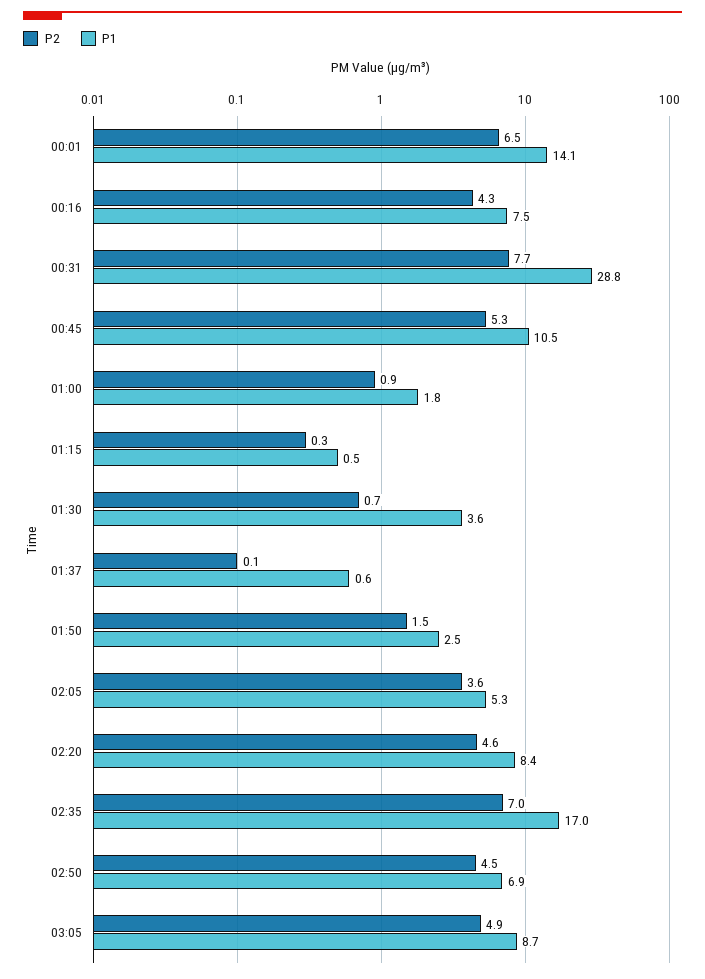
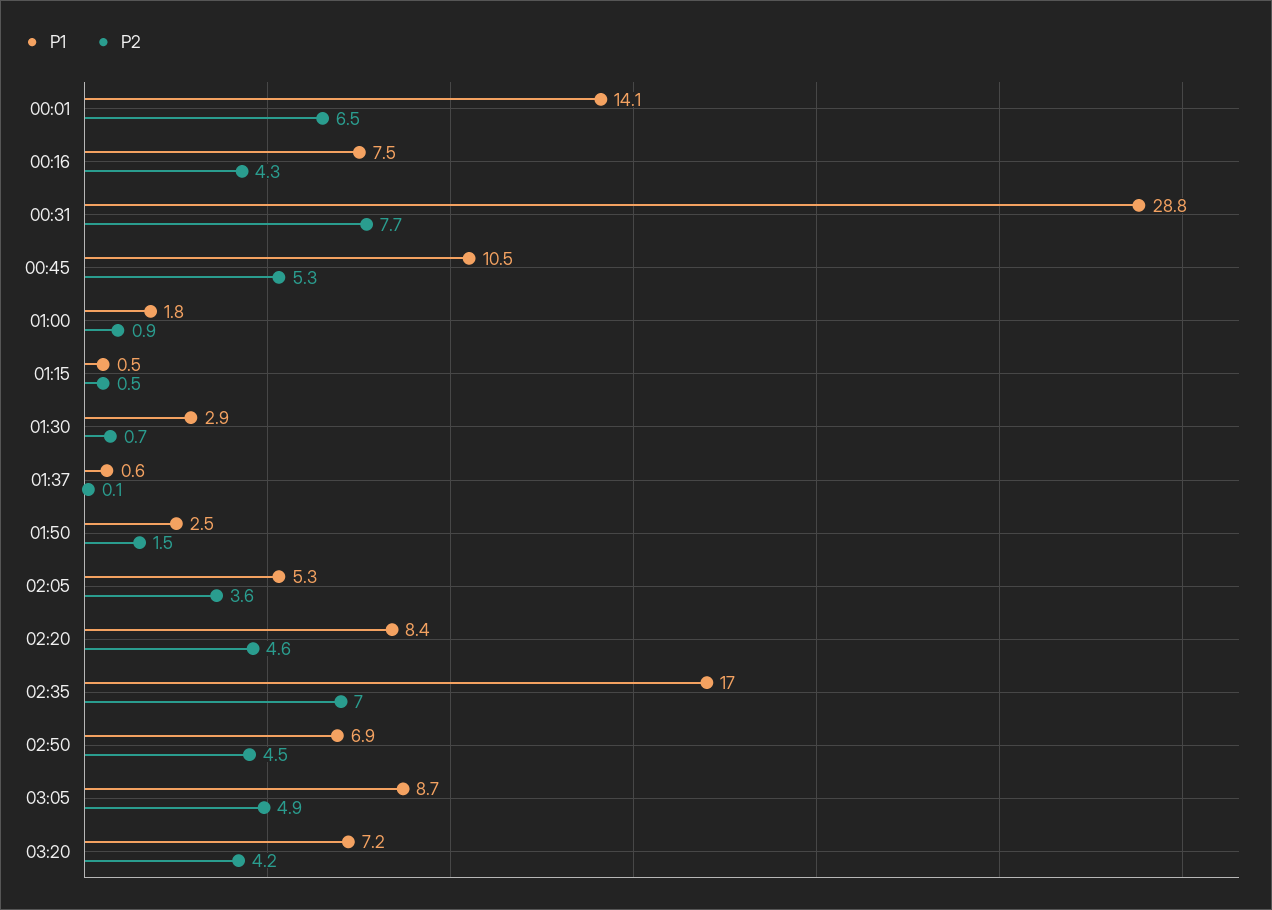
P2, 01:15: 0.3 -> 0.5
P1, 01:30: 3.6 -> 2.9
P1, 03:20: none -> 7.2
P2, 03:20: none -> 4.2

